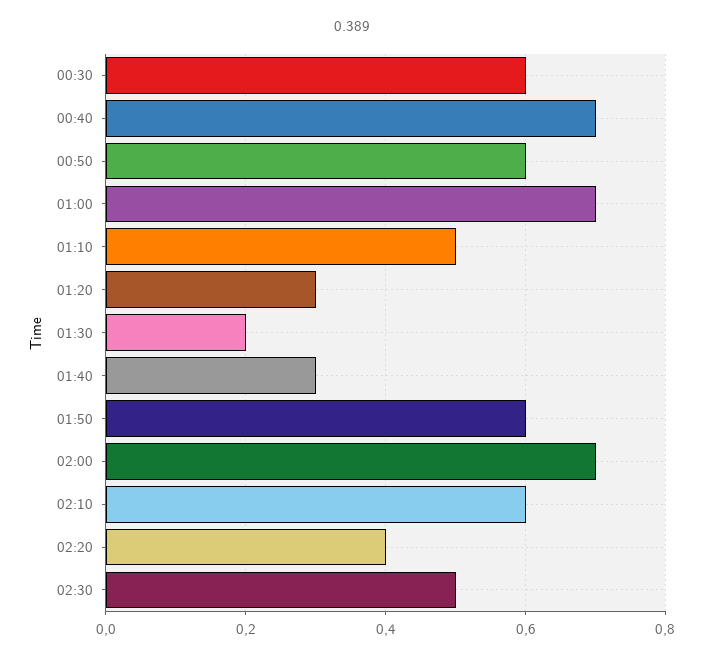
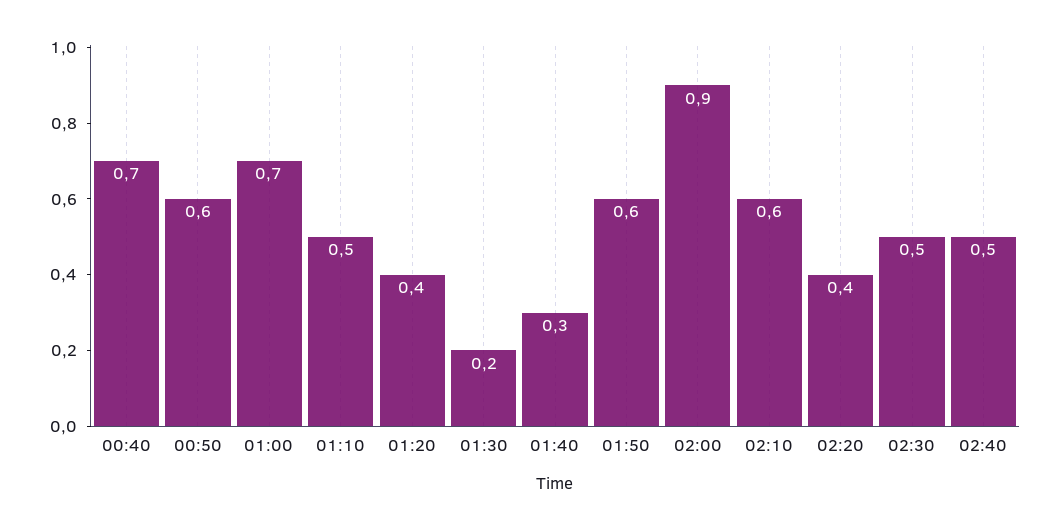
00:30: 0.6 -> none
01:20: 0.3 -> 0.4
02:00: 0.7 -> 0.9
02:40: none -> 0.5

